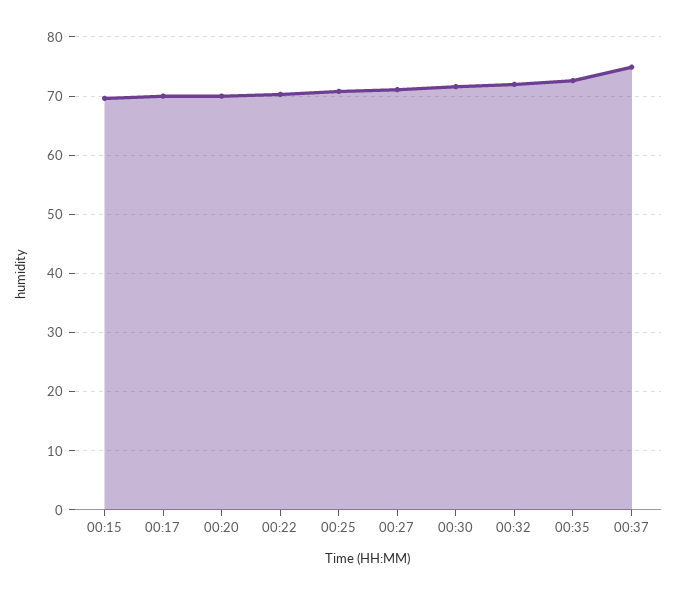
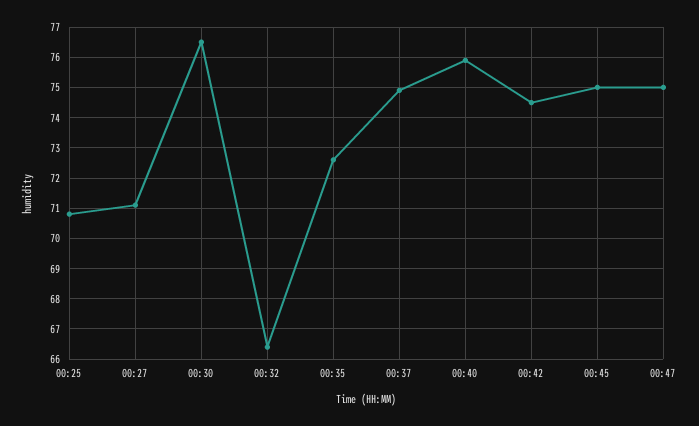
00:15: 70 -> none
00:17: 70 -> none
00:20: 70 -> none
00:22: 70 -> none
00:30: 72 -> 76.5
00:32: 72 -> 66.5
00:40: none -> 76
00:42: none -> 74.5
00:45: none -> 75
00:47: none -> 75

